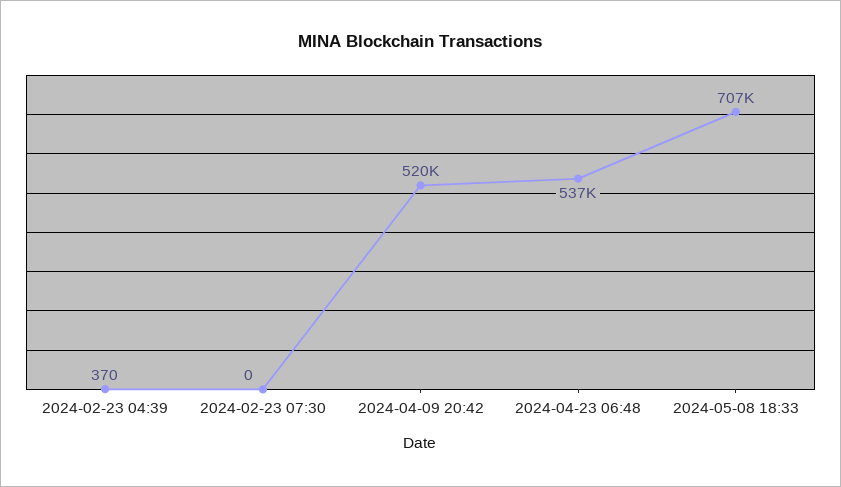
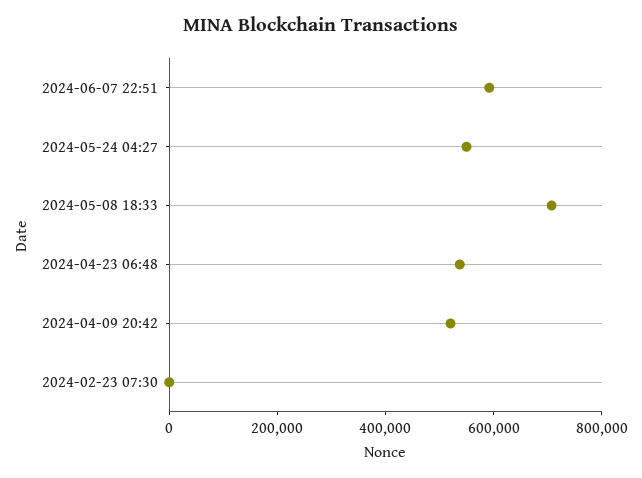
2024-02-23 04:39: 370 -> none
2024-06-07 22:51: none -> 600000
2024-05-24 04:27: none -> 550000

